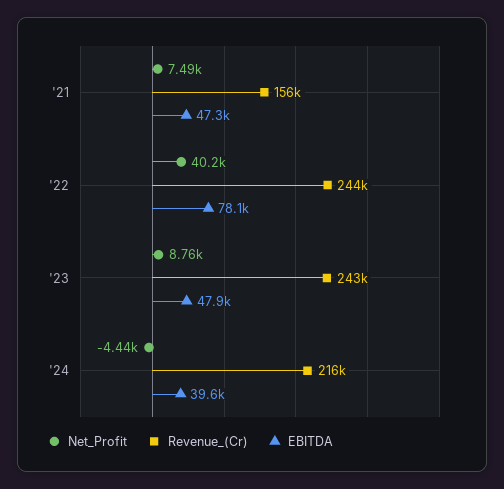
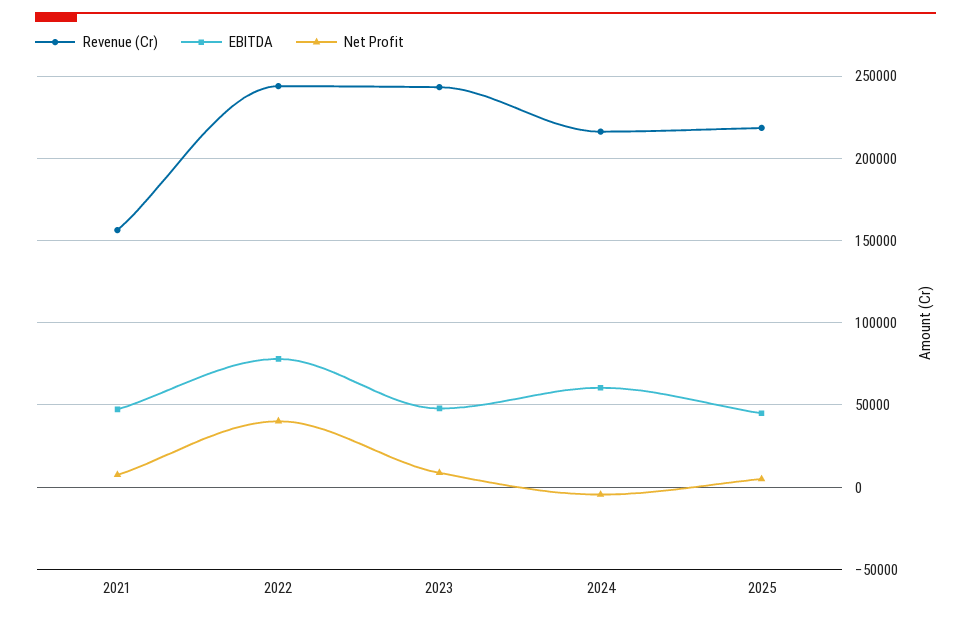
EBITDA, '24: 39600 -> 60000
Revenue_(Cr), 2025: none -> 220000
EBITDA, 2025: none -> 45000
Net_Profit, 2025: none -> 5000

